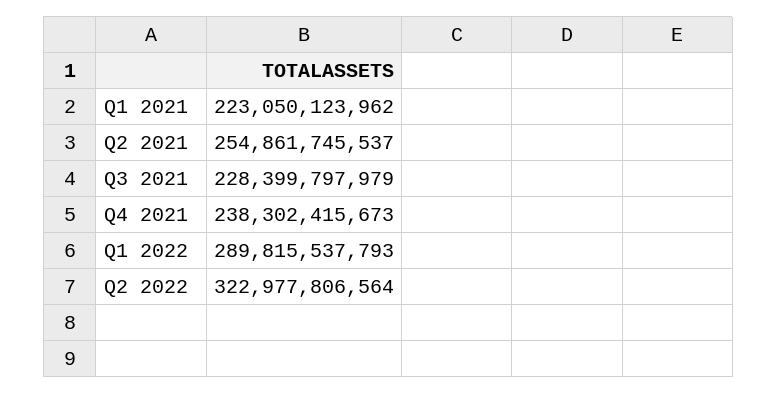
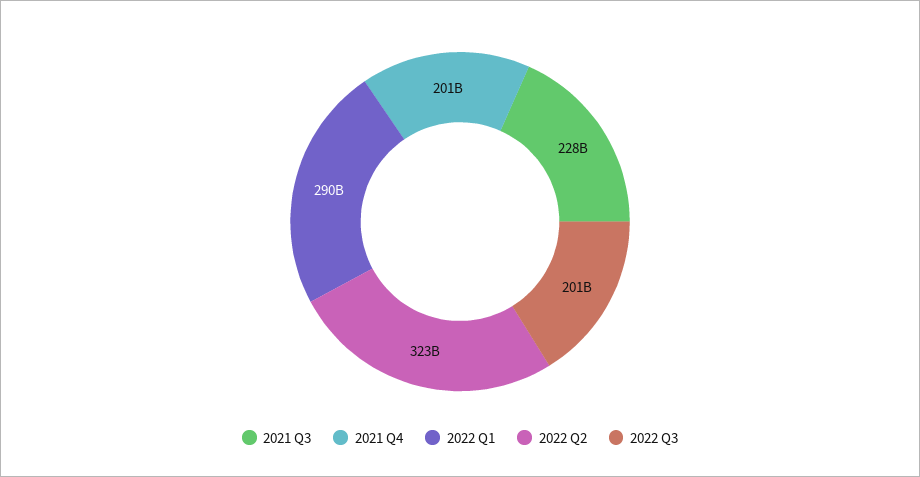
Q1 2021: 223050123962 -> none
Q2 2021: 254861745537 -> none
Q4 2021: 238302415673 -> 201000000000
2022 Q3: none -> 201000000000

